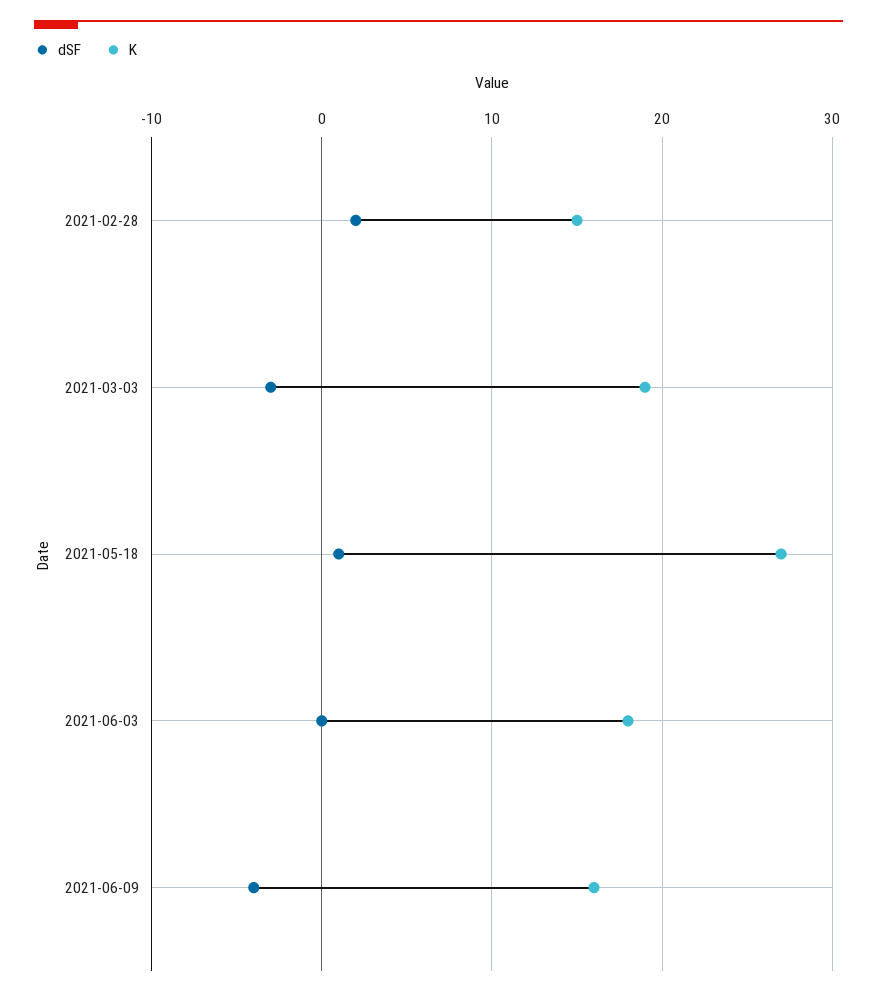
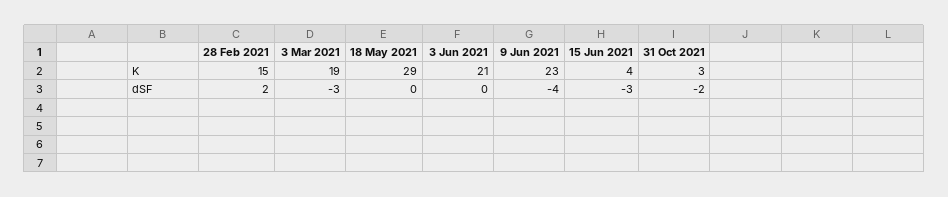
dSF, 2021-05-18: 1 -> 0
K, 2021-05-18: 27 -> 29
K, 2021-06-03: 18 -> 21
K, 2021-06-09: 16 -> 23
K, 15 Jun 2021: none -> 4
K, 31 Oct 2021: none -> 3
dSF, 15 Jun 2021: none -> -3
dSF, 31 Oct 2021: none -> -2

